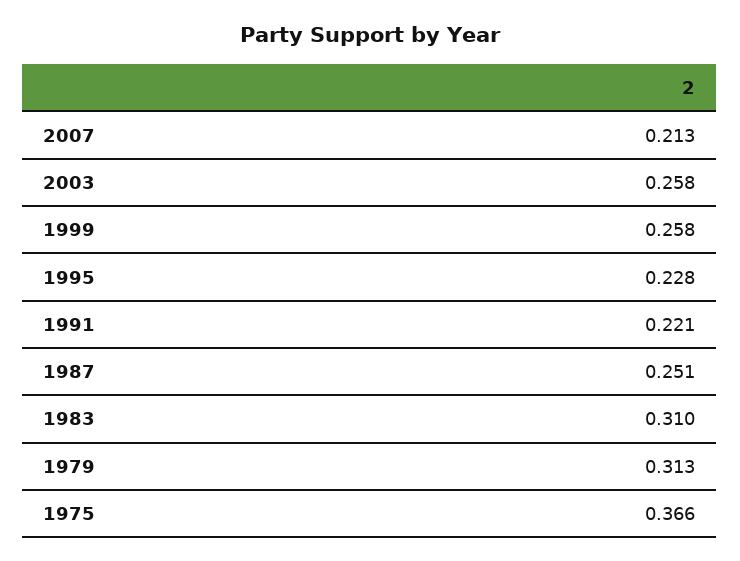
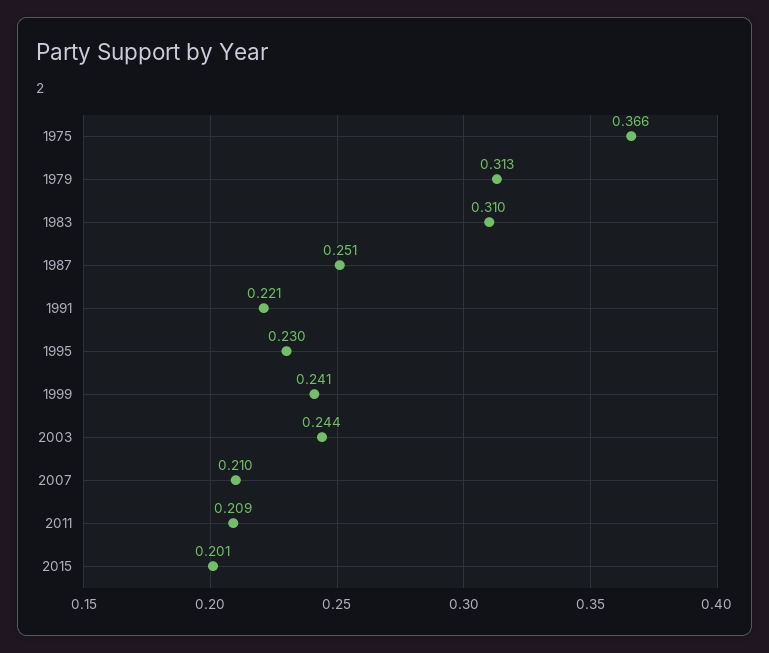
2007: 0.213 -> 0.21
2003: 0.258 -> 0.244
1999: 0.258 -> 0.241
1995: 0.228 -> 0.23
2011: none -> 0.209
2015: none -> 0.201

